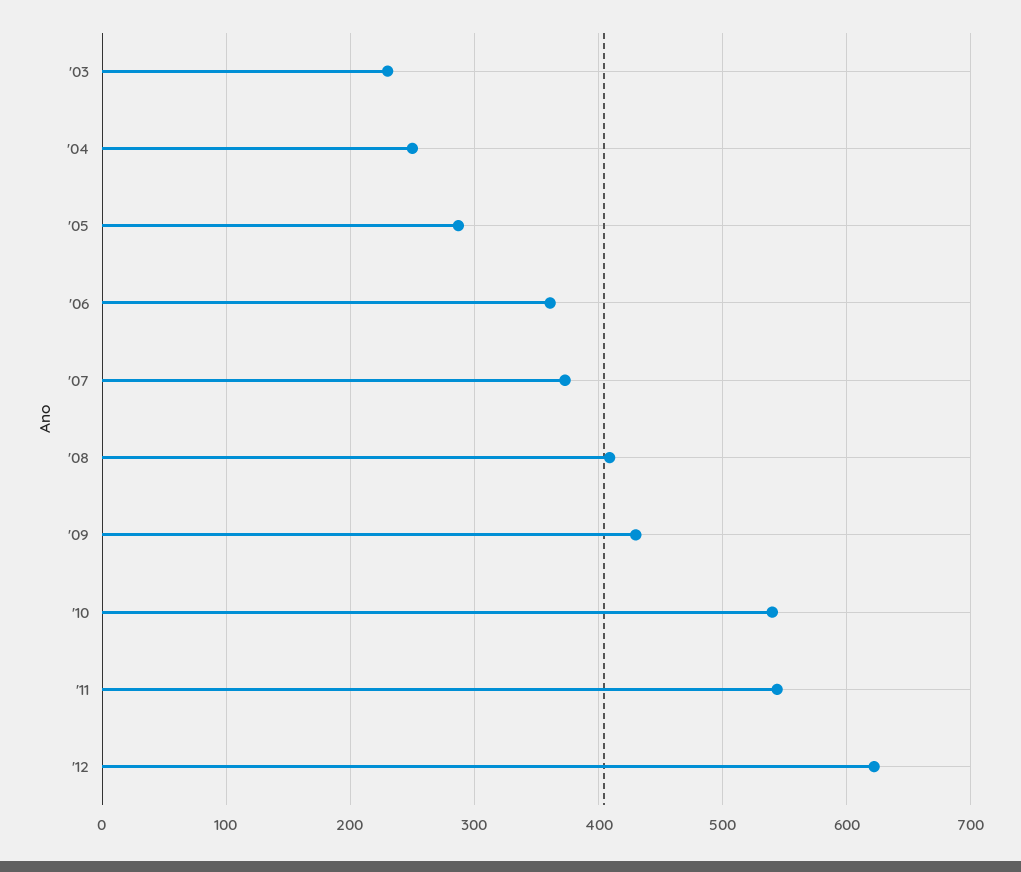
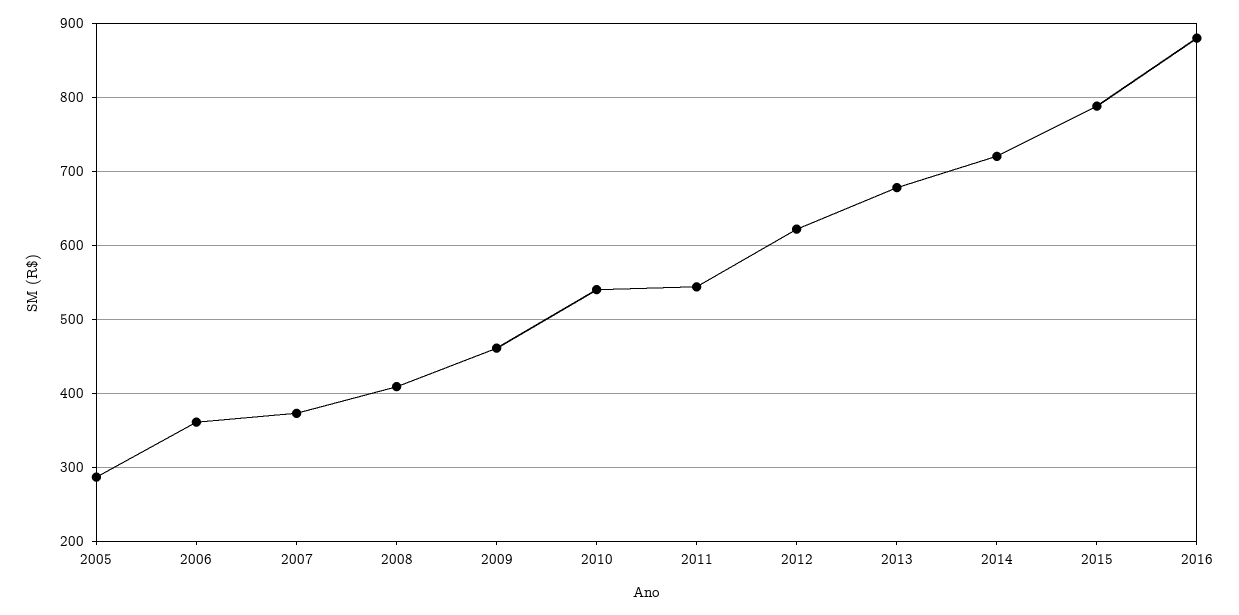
'03: 230 -> none
'04: 250 -> none
'09: 430 -> 460
2013: none -> 680
2014: none -> 720
2015: none -> 790
2016: none -> 880

